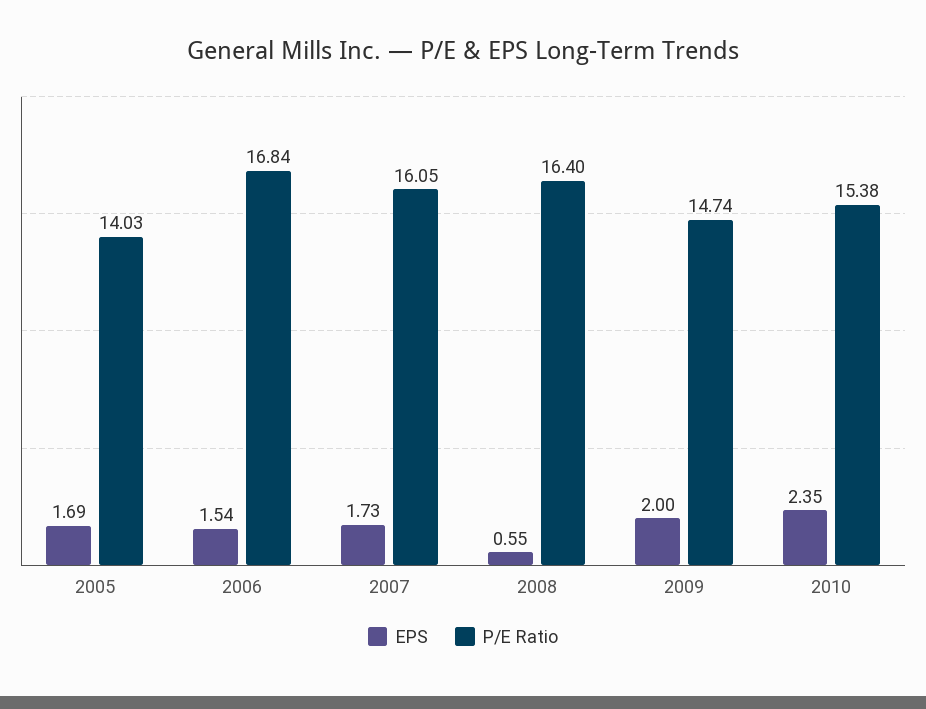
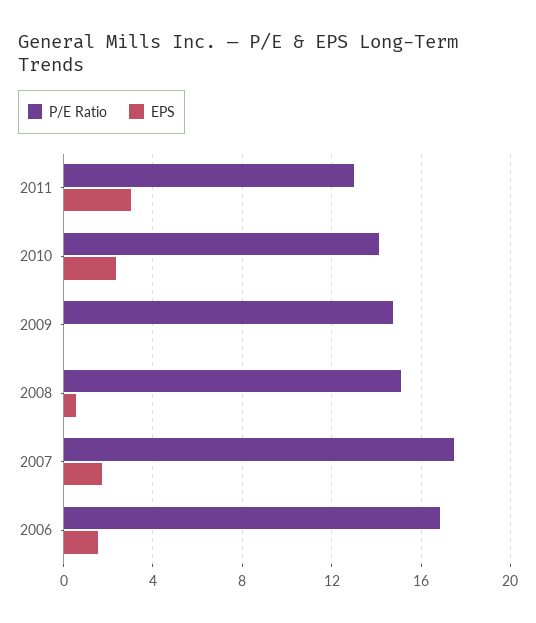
EPS, 2005: 1.69 -> none
P/E Ratio, 2005: 14.03 -> none
P/E Ratio, 2007: 16.05 -> 17.5
P/E Ratio, 2008: 16.4 -> 15
EPS, 2009: 2 -> 0
P/E Ratio, 2010: 15.38 -> 14
P/E Ratio, 2011: none -> 13
EPS, 2011: none -> 3

